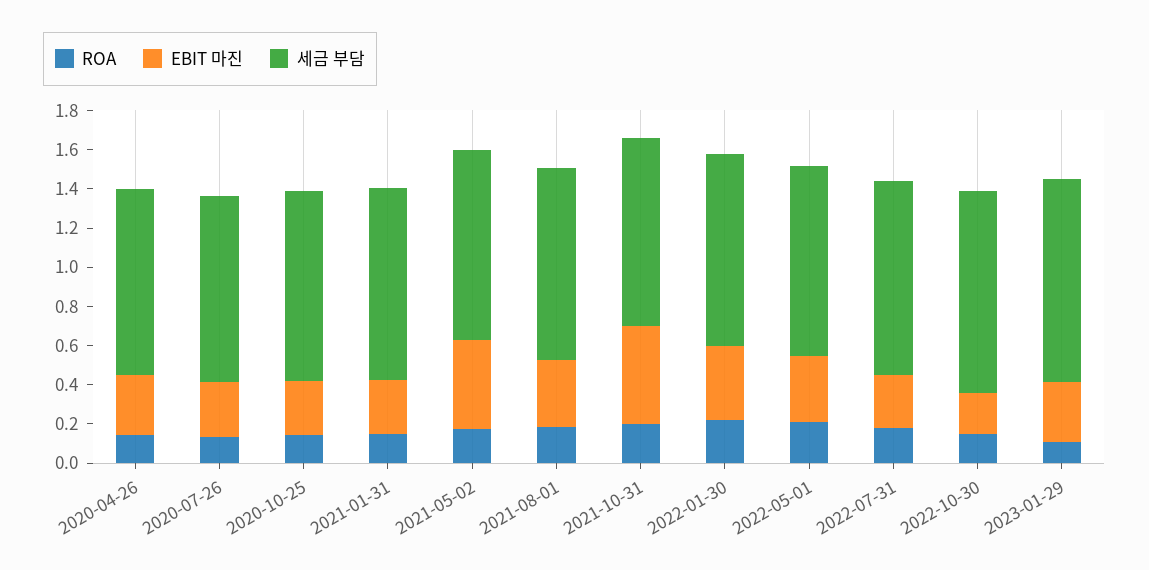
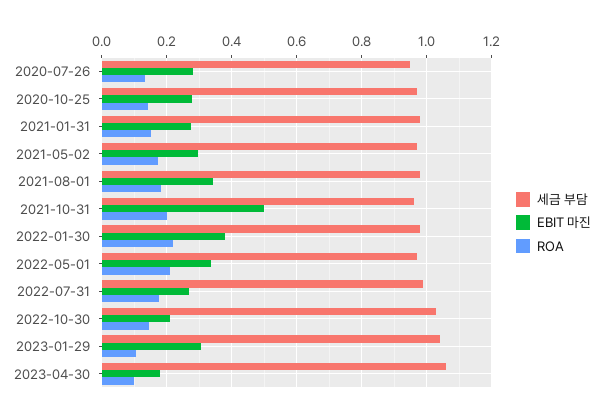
ROA, 2020-04-26: 0.15 -> none
EBIT 마진, 2020-04-26: 0.3 -> none
세금 부담, 2020-04-26: 0.95 -> none
EBIT 마진, 2021-05-02: 0.45 -> 0.3
세금 부담, 2023-04-30: none -> 1.06
EBIT 마진, 2023-04-30: none -> 0.18
ROA, 2023-04-30: none -> 0.1

